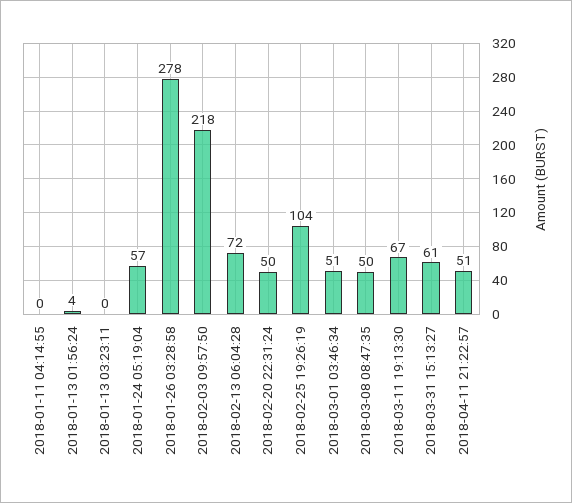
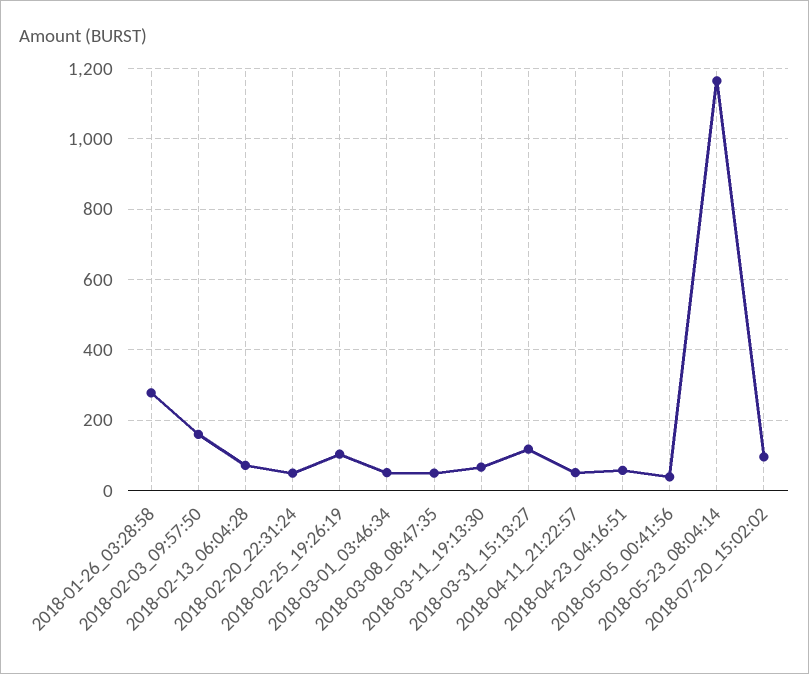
2018-01-11 04:14:55: 0 -> none
2018-01-13 01:56:24: 4 -> none
2018-01-13 03:23:11: 0 -> none
2018-01-24 05:19:04: 57 -> none
2018-02-03 09:57:50: 218 -> 160
2018-03-31 15:13:27: 61 -> 120
2018-04-23_04:16:51: none -> 60
2018-05-05_00:41:56: none -> 40
2018-05-23_08:04:14: none -> 1160
2018-07-20_15:02:02: none -> 100

